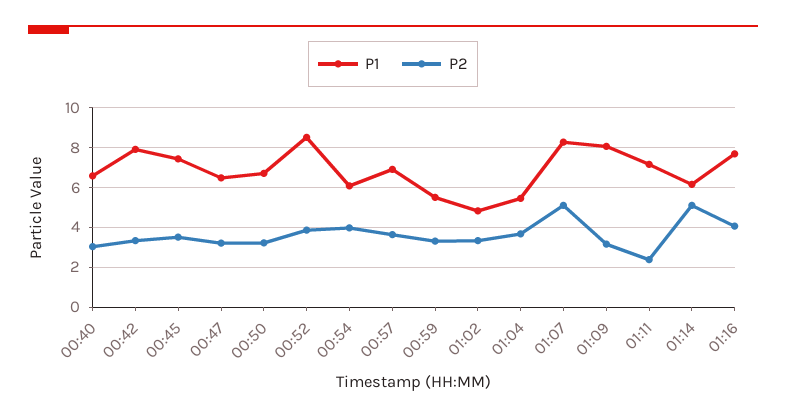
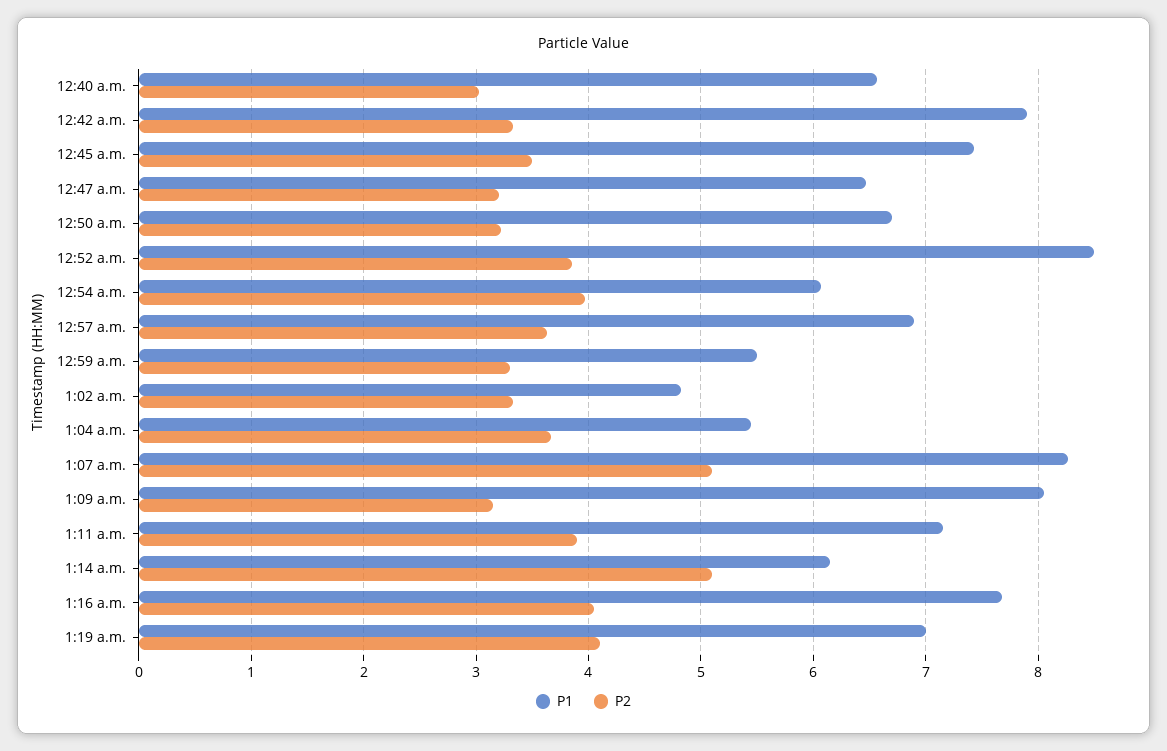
P2, 01:11: 2.5 -> 3.9
P1, 1:19 a.m.: none -> 7
P2, 1:19 a.m.: none -> 4.1

